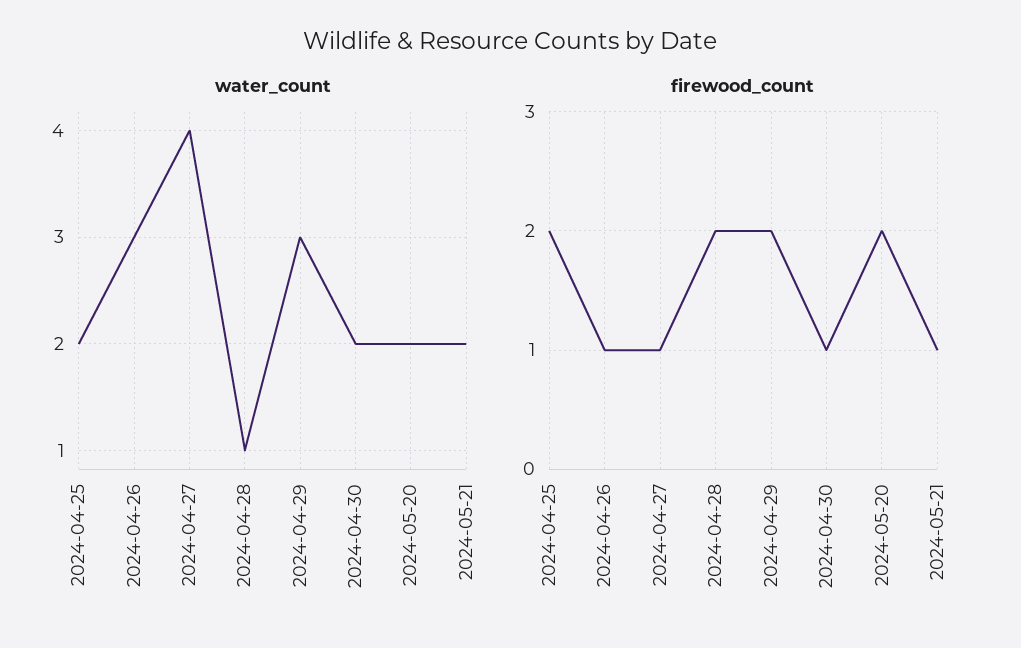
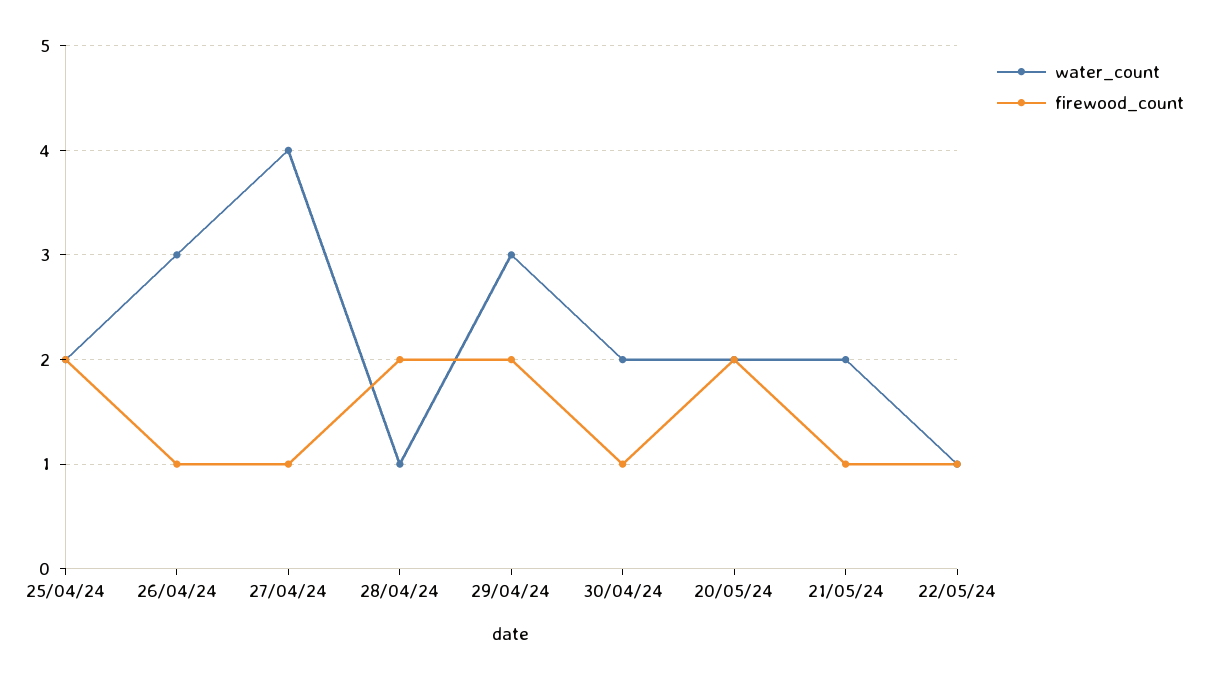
water_count, 22/05/24: none -> 1
firewood_count, 22/05/24: none -> 1

